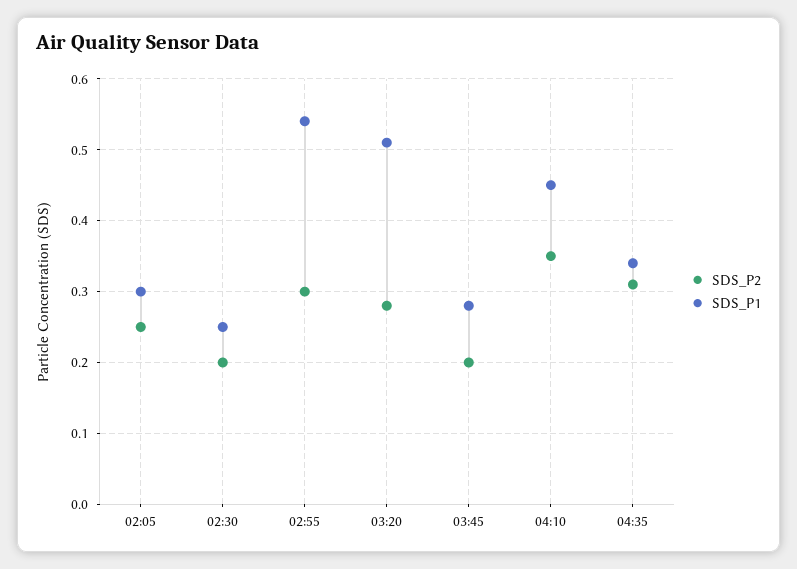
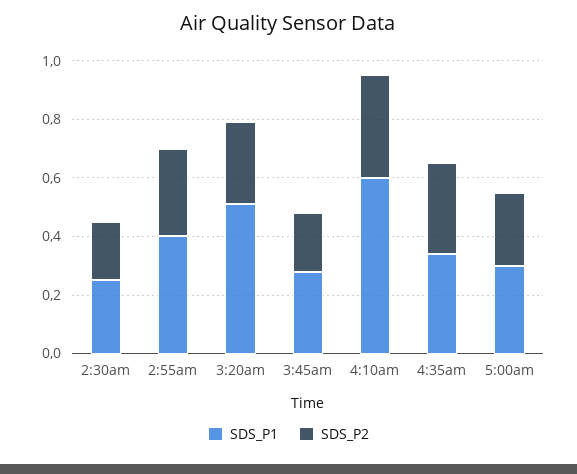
SDS_P2, 02:05: 0.25 -> none
SDS_P1, 02:05: 0.3 -> none
SDS_P1, 02:55: 0.54 -> 0.4
SDS_P1, 04:10: 0.45 -> 0.6
SDS_P1, 5:00am: none -> 0.3
SDS_P2, 5:00am: none -> 0.25

